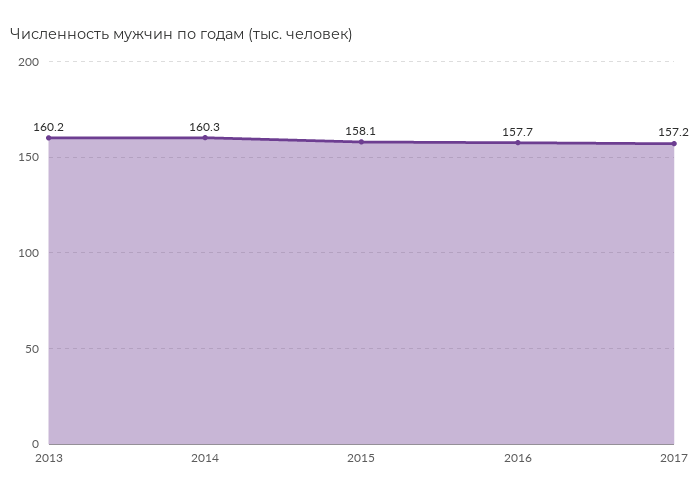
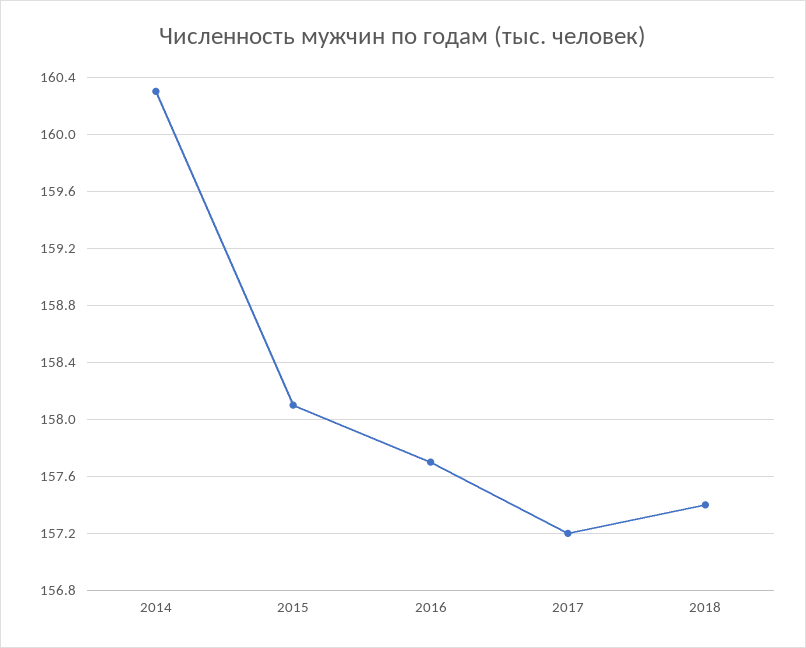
2013: 160.2 -> none
2018: none -> 157.4

